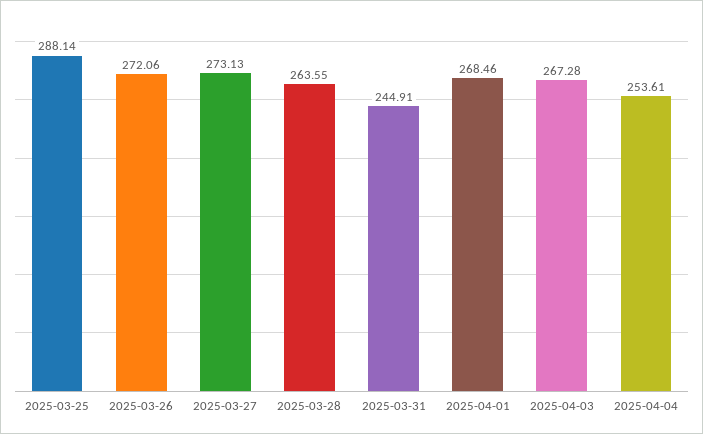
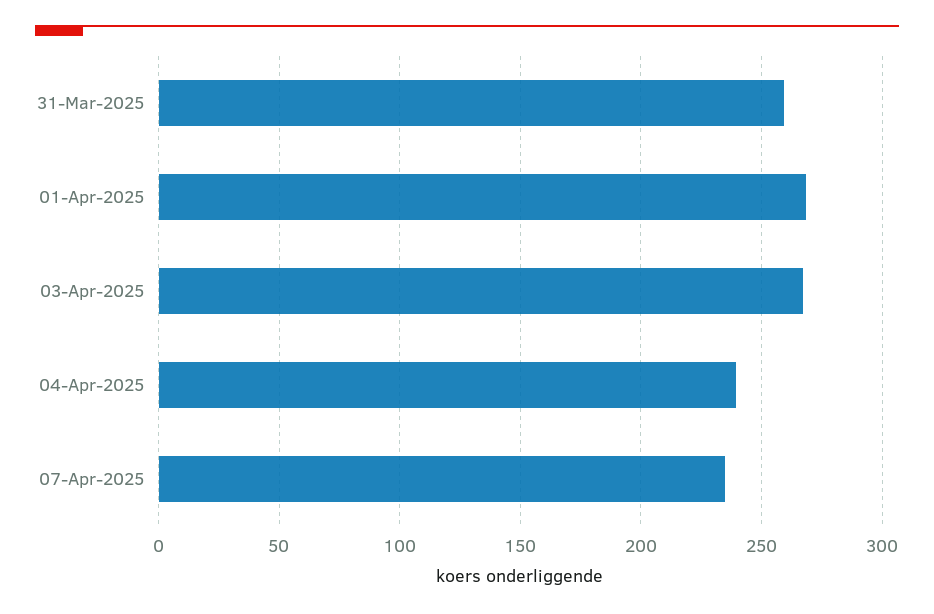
2025-03-25: 288.14 -> none
2025-03-26: 272.06 -> none
2025-03-27: 273.13 -> none
2025-03-28: 263.55 -> none
2025-03-31: 244.91 -> 260
2025-04-04: 253.61 -> 240
07-Apr-2025: none -> 235

